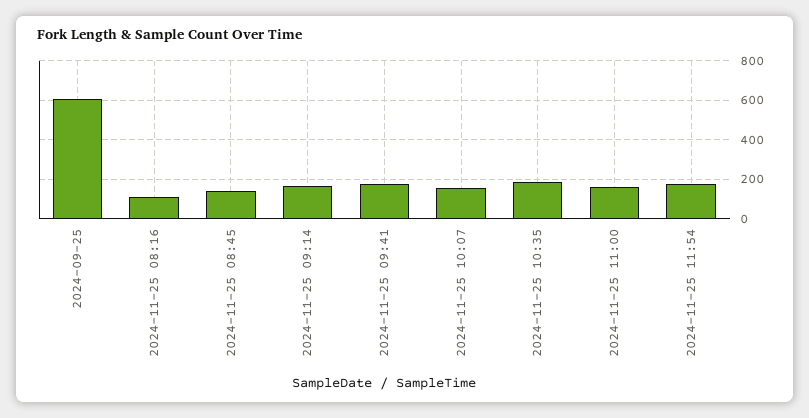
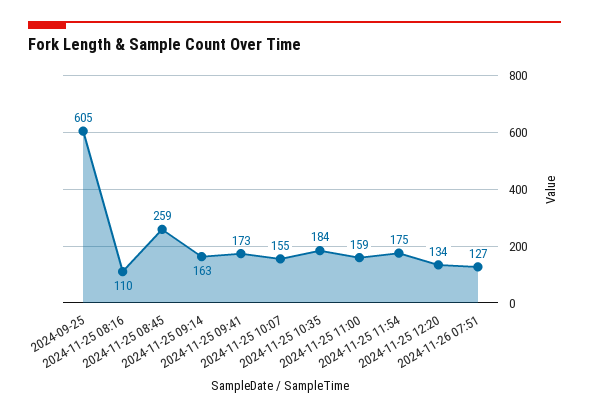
2024-11-25 08:45: 150 -> 259
2024-11-25 12:20: none -> 134
2024-11-26 07:51: none -> 127

